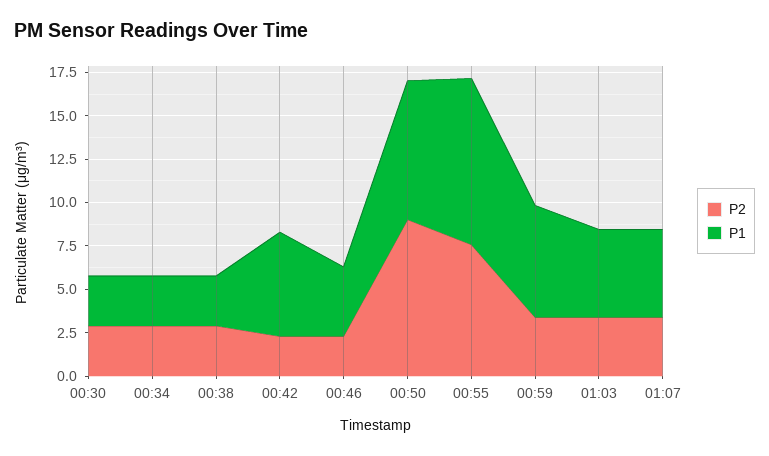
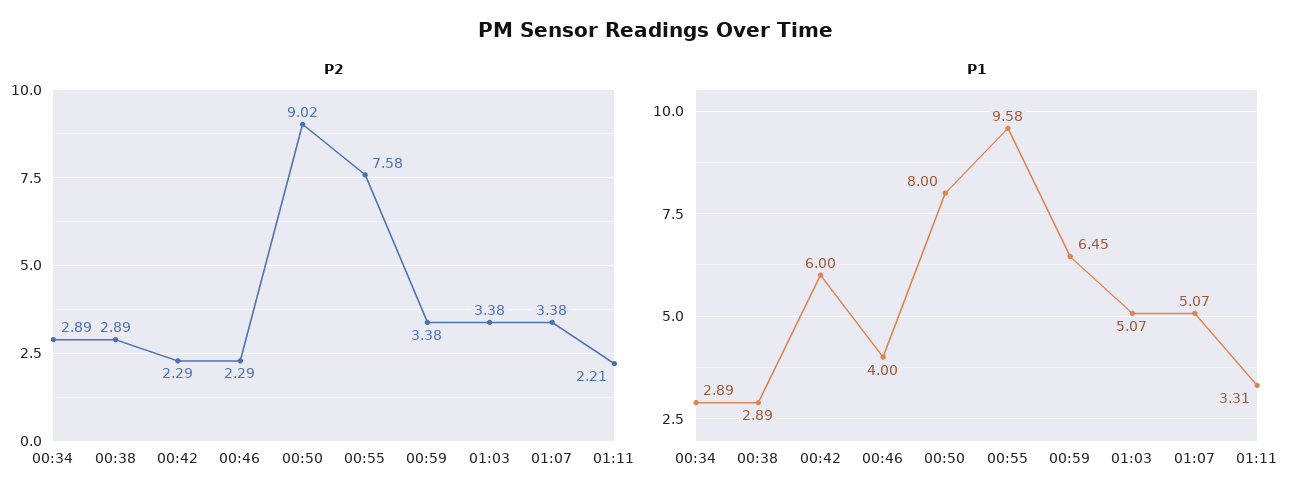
P2, 00:30: 3 -> none
P1, 00:30: 3 -> none
P2, 01:11: none -> 2.21
P1, 01:11: none -> 3.31

